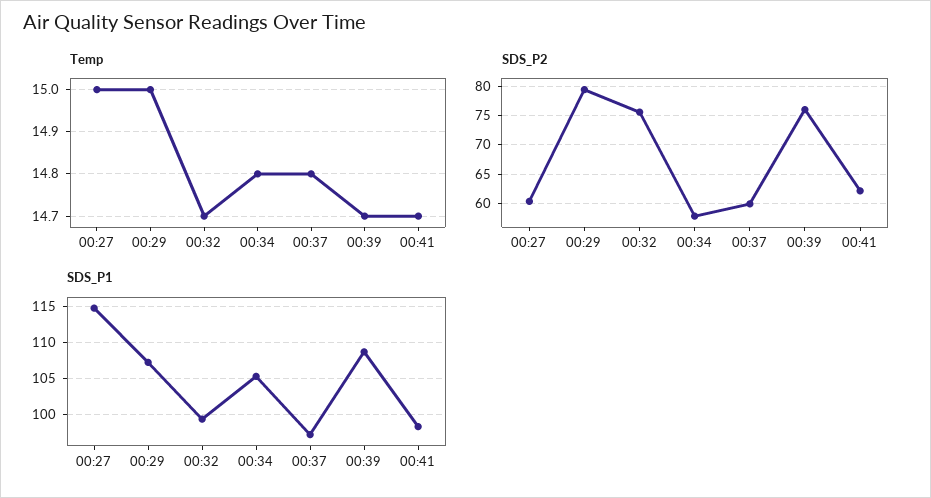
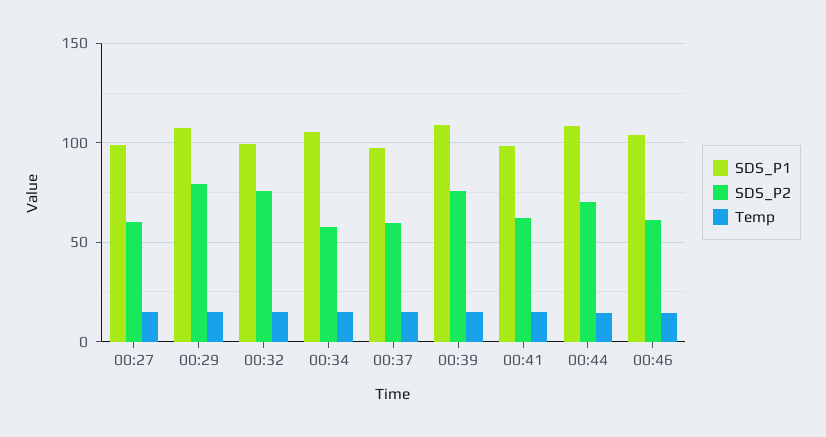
SDS_P1, 00:27: 115 -> 100
SDS_P1, 00:44: none -> 110
SDS_P2, 00:44: none -> 70
Temp, 00:44: none -> 15
SDS_P1, 00:46: none -> 105
SDS_P2, 00:46: none -> 60
Temp, 00:46: none -> 15

